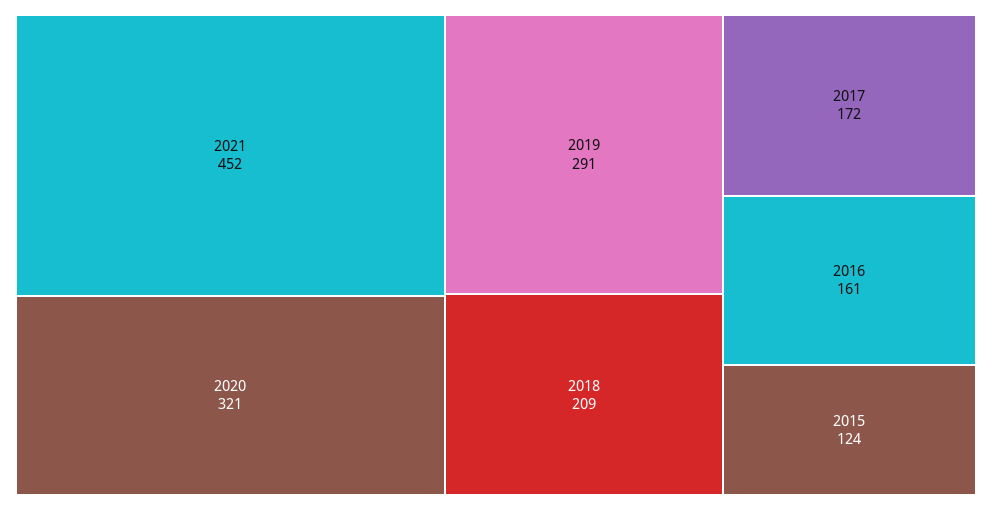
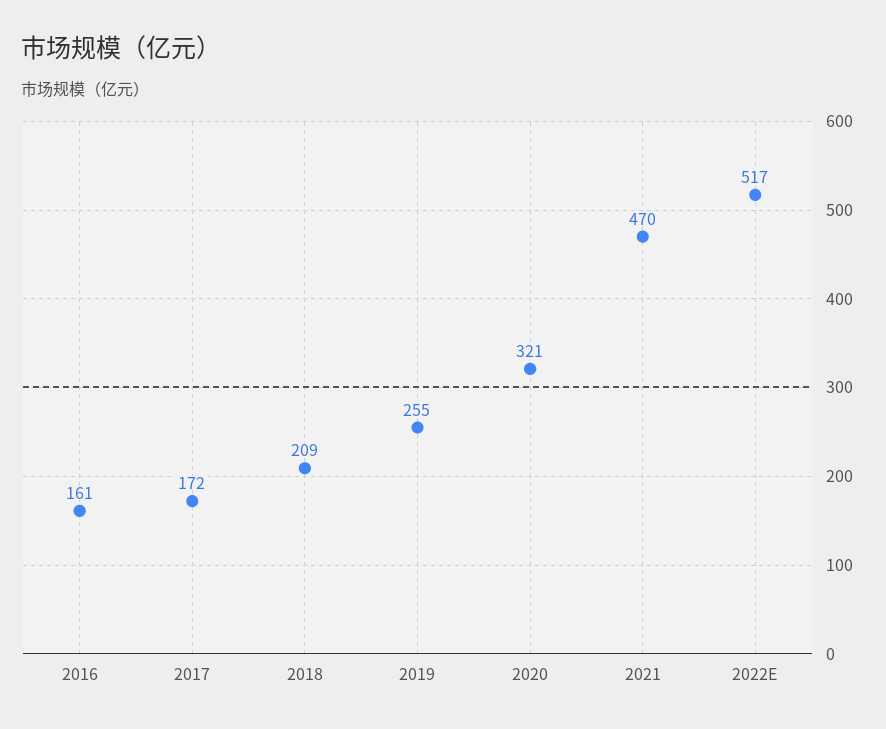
2021: 452 -> 470
2019: 291 -> 255
2015: 124 -> none
2022E: none -> 517

